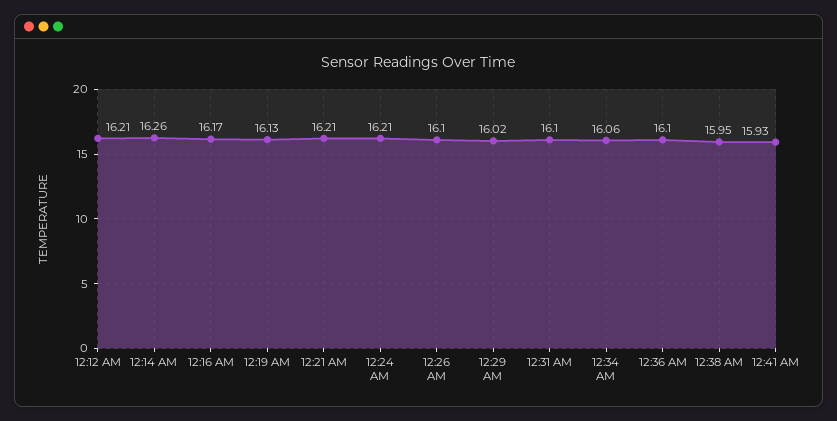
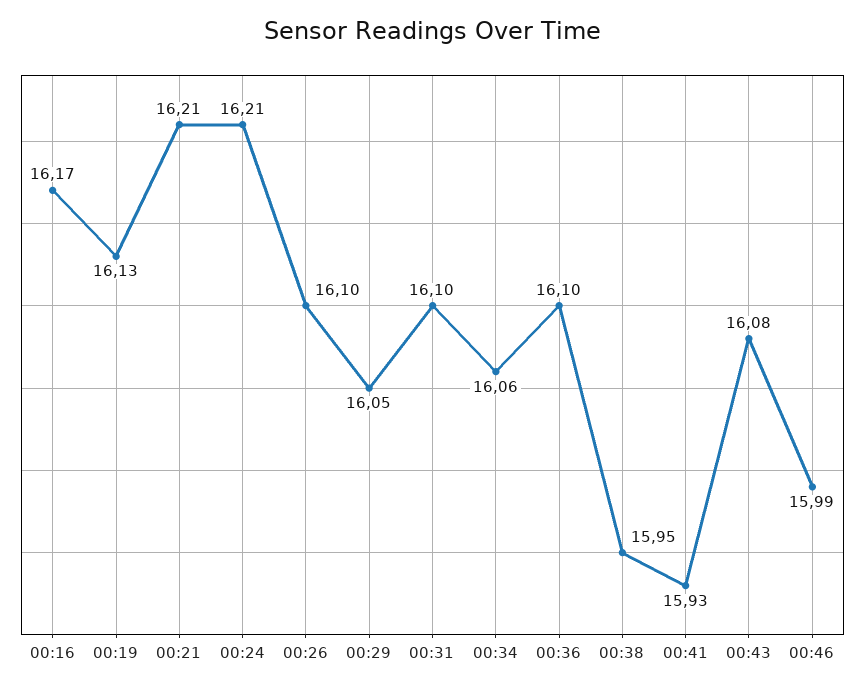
12:12 AM: 16.21 -> none
12:14 AM: 16.26 -> none
12:29 AM: 16.02 -> 16.05
00:43: none -> 16.08
00:46: none -> 15.99

